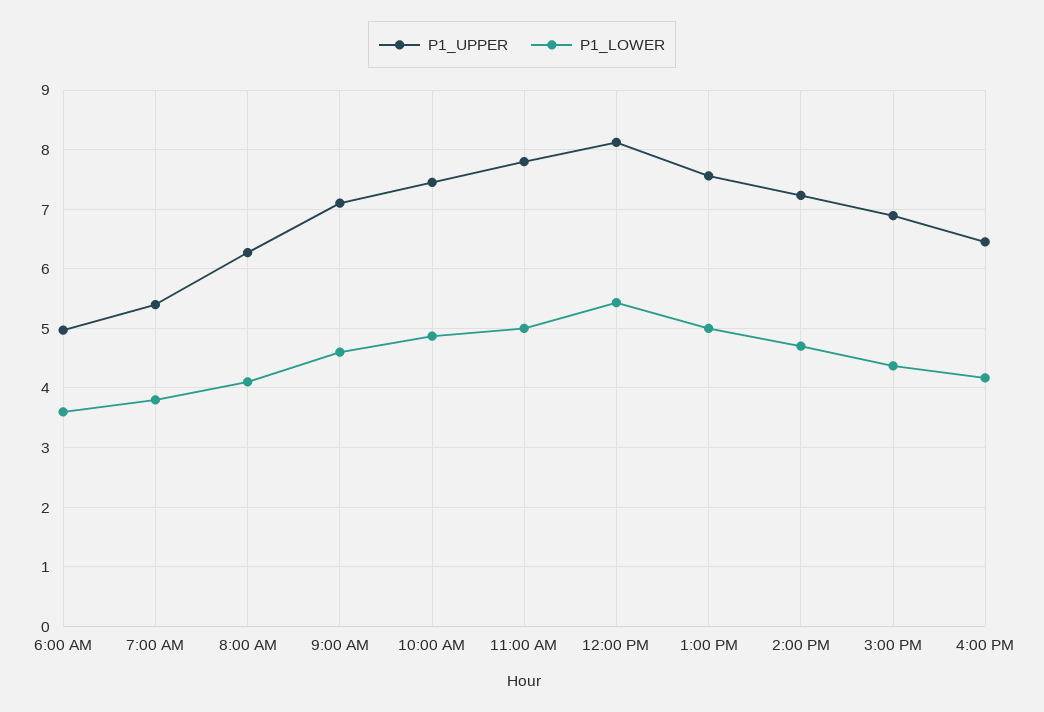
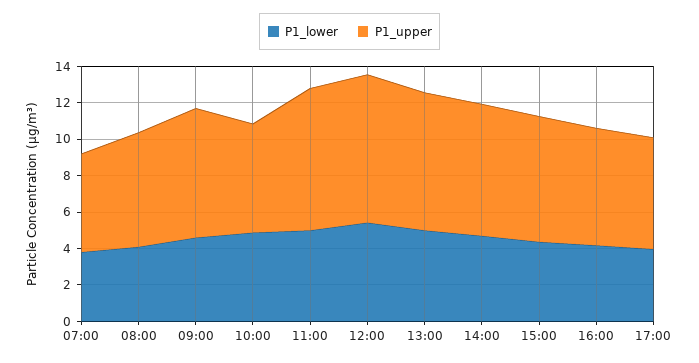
P1_UPPER, 6:00 AM: 5 -> none
P1_LOWER, 6:00 AM: 3.6 -> none
P1_UPPER, 10:00 AM: 7.4 -> 6
P1_LOWER, 17:00: none -> 4
P1_UPPER, 17:00: none -> 6

